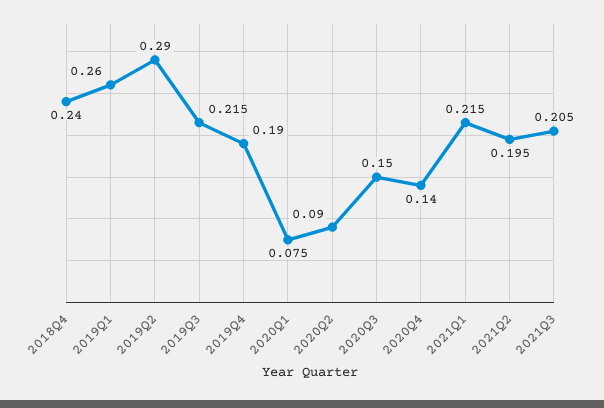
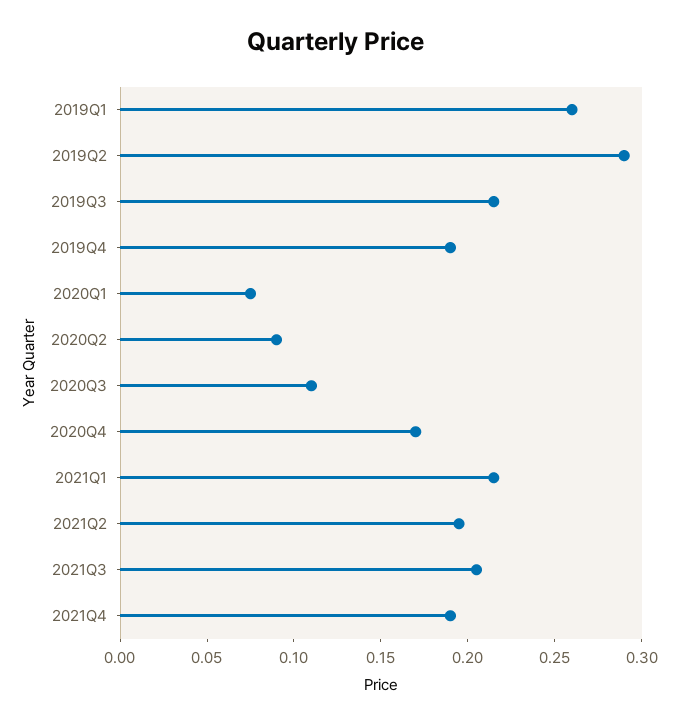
2018Q4: 0.24 -> none
2020Q3: 0.15 -> 0.11
2020Q4: 0.14 -> 0.17
2021Q4: none -> 0.19

